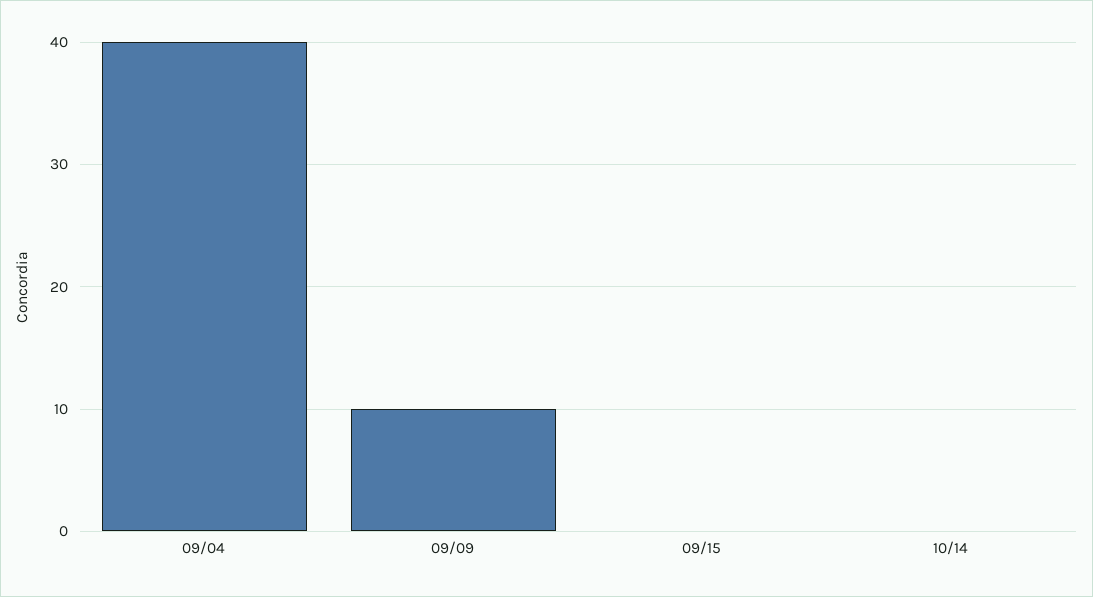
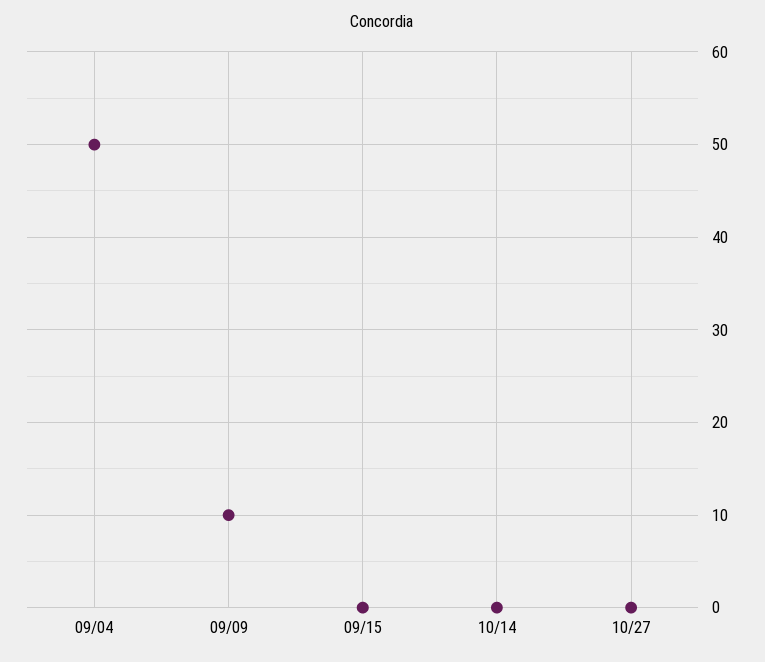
09/04: 40 -> 50
10/27: none -> 0

